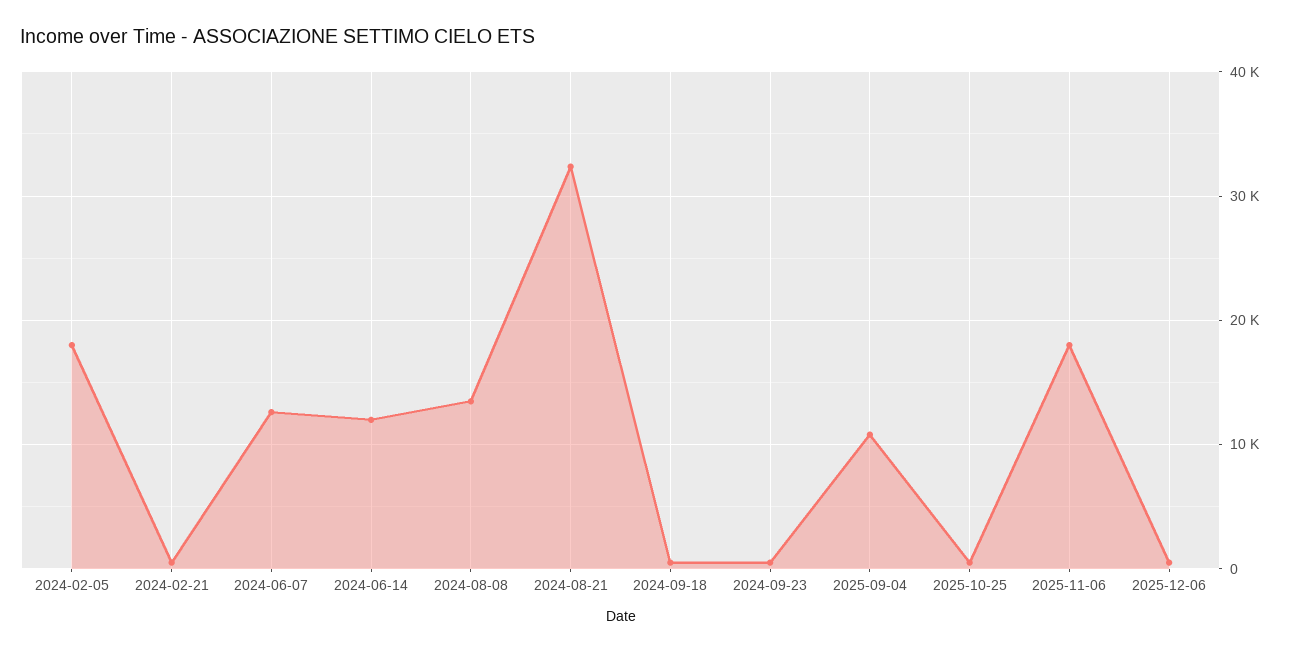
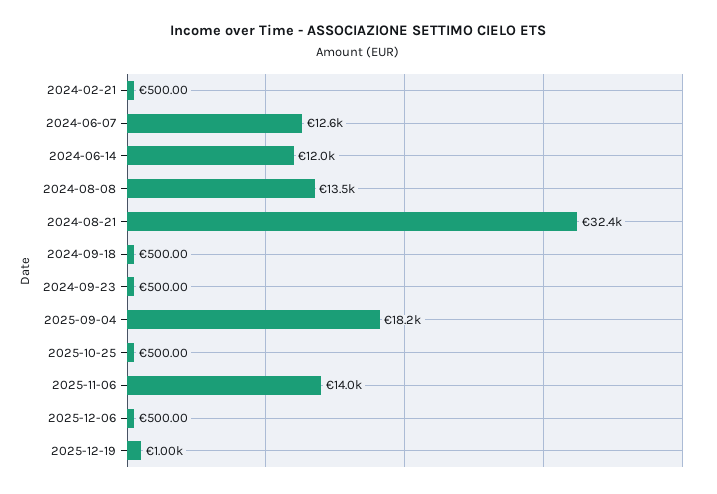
2024-02-05: 18000 -> none
2025-09-04: 11000 -> 18200
2025-11-06: 18000 -> 14000
2025-12-19: none -> 1000

